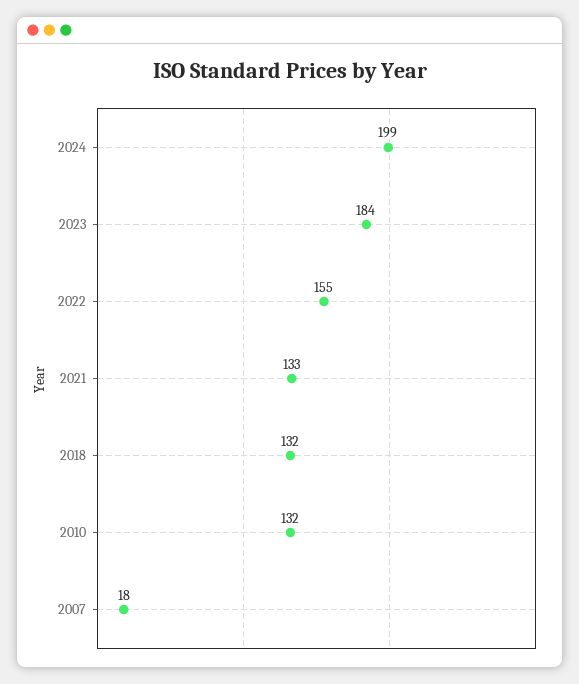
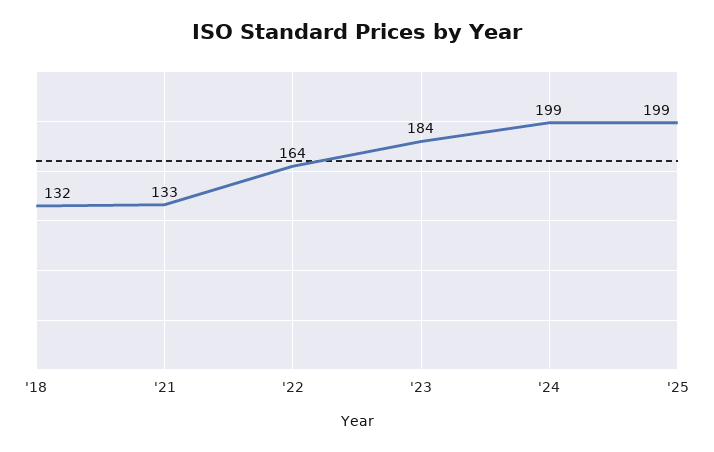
2022: 155 -> 164
2010: 132 -> none
2007: 18 -> none
'25: none -> 199

